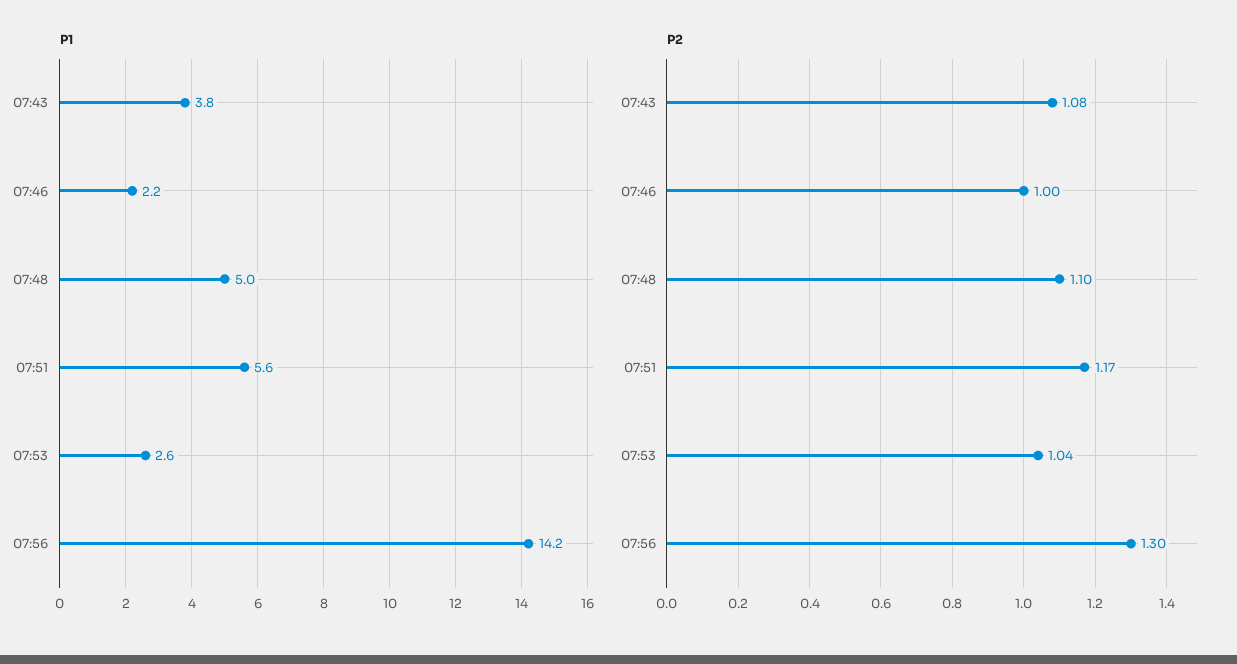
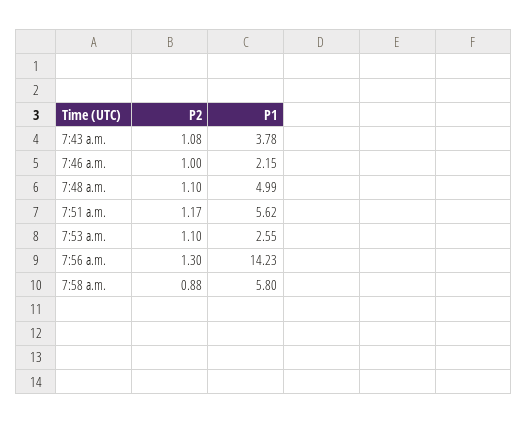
P2, 07:53: 1.04 -> 1.1
P2, 7:58 a.m.: none -> 0.88
P1, 7:58 a.m.: none -> 5.8

